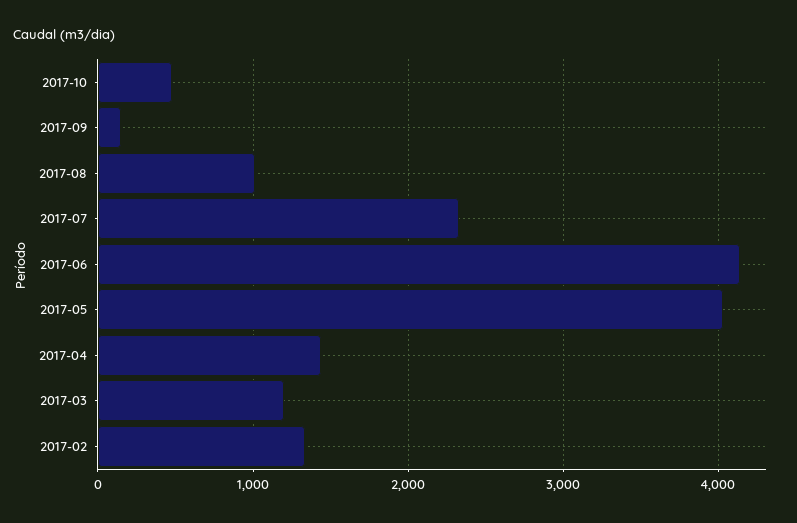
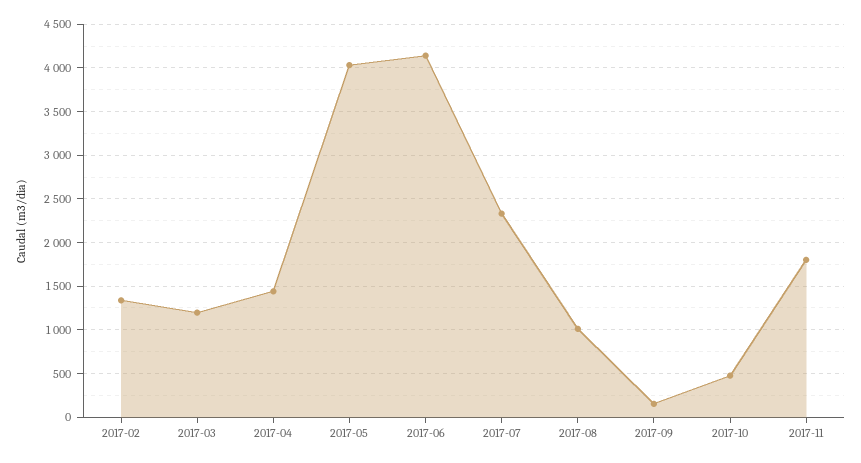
2017-11: none -> 1800

